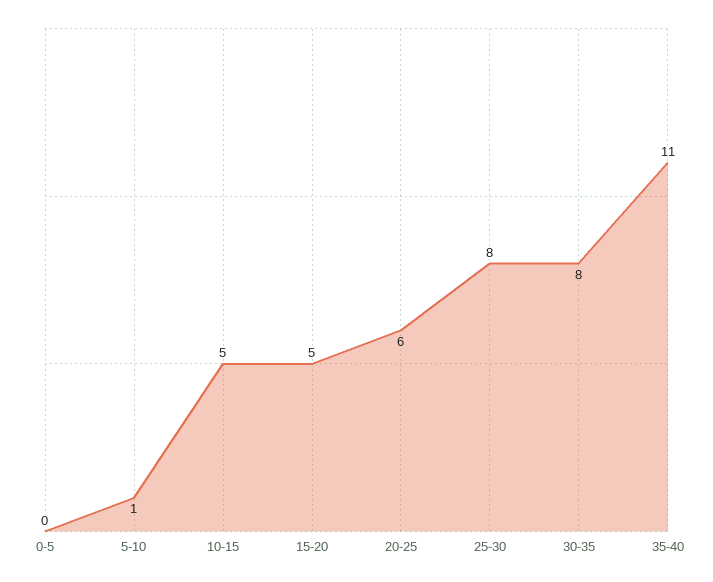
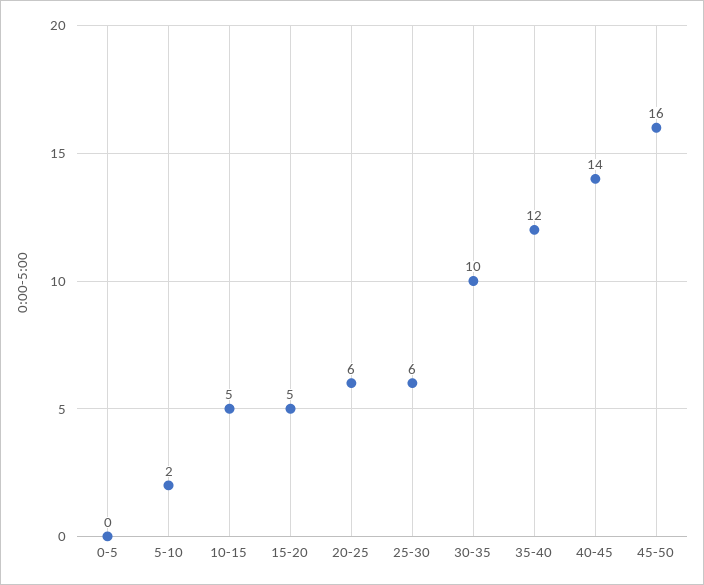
5-10: 1 -> 2
25-30: 8 -> 6
30-35: 8 -> 10
35-40: 11 -> 12
40-45: none -> 14
45-50: none -> 16

